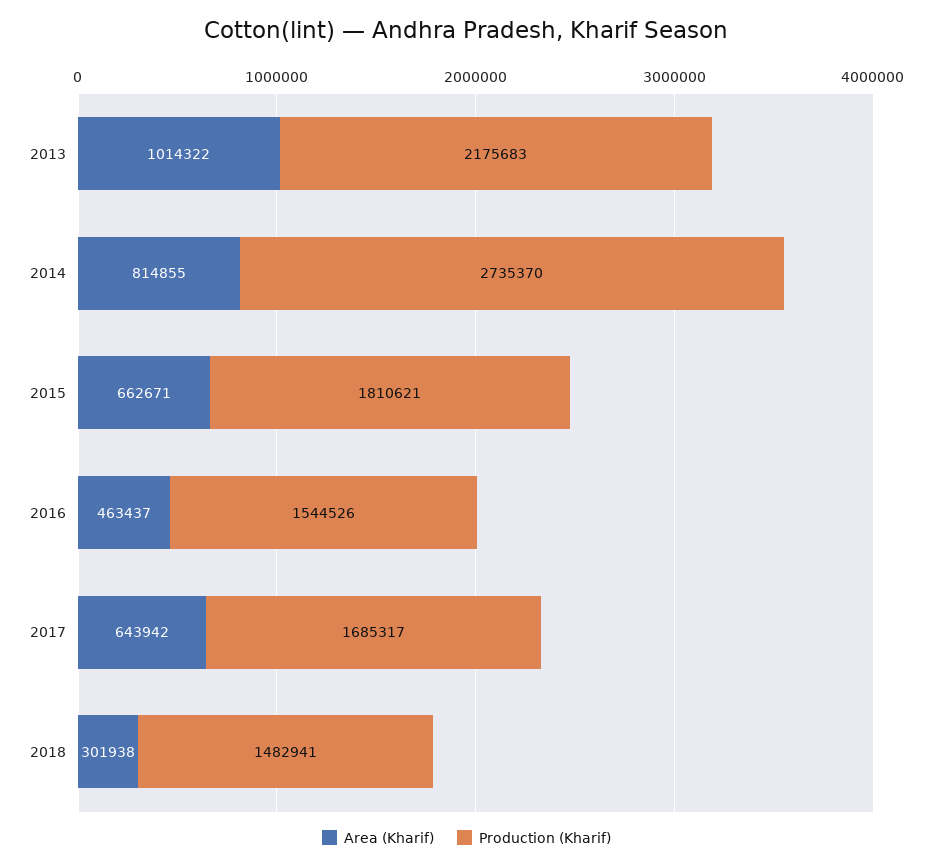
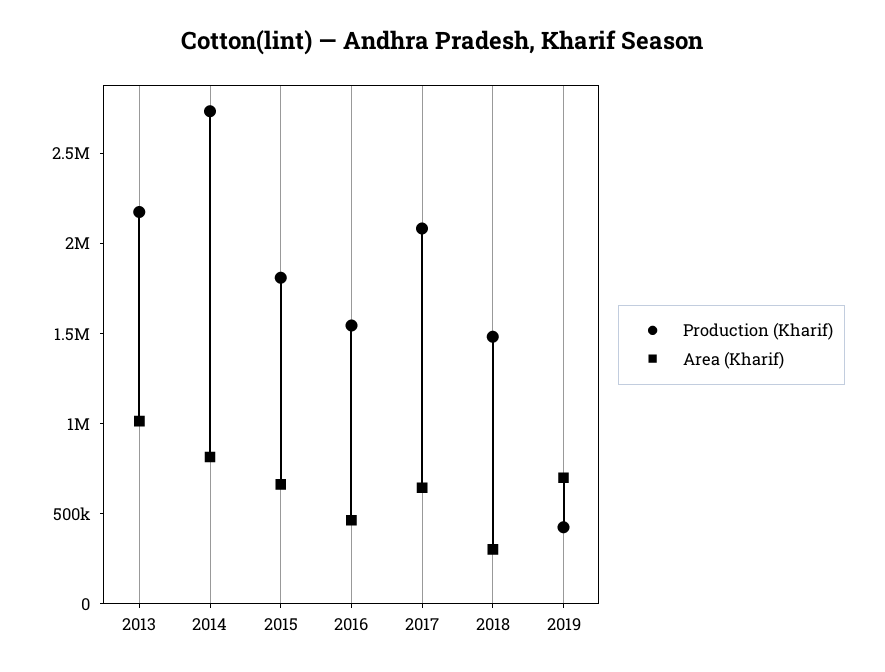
Production (Kharif), 2017: 1685317 -> 2100000
Production (Kharif), 2019: none -> 400000
Area (Kharif), 2019: none -> 700000

